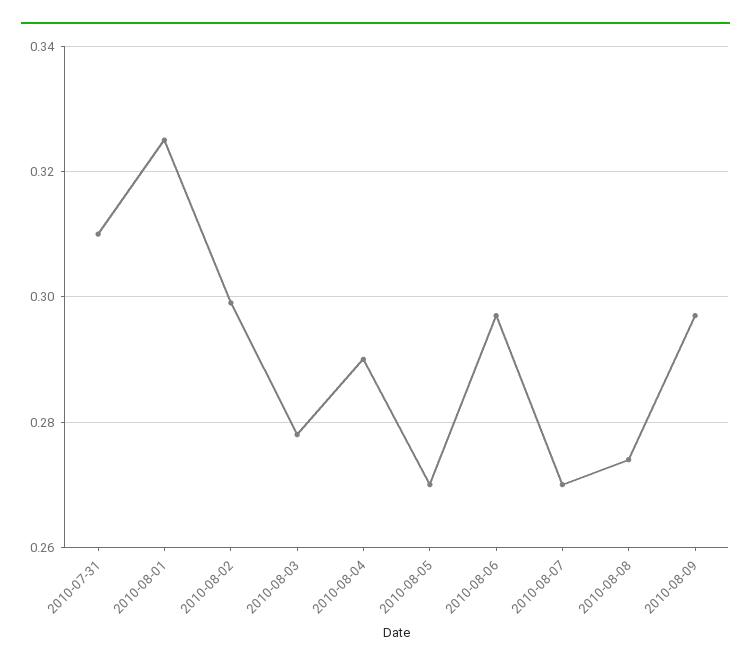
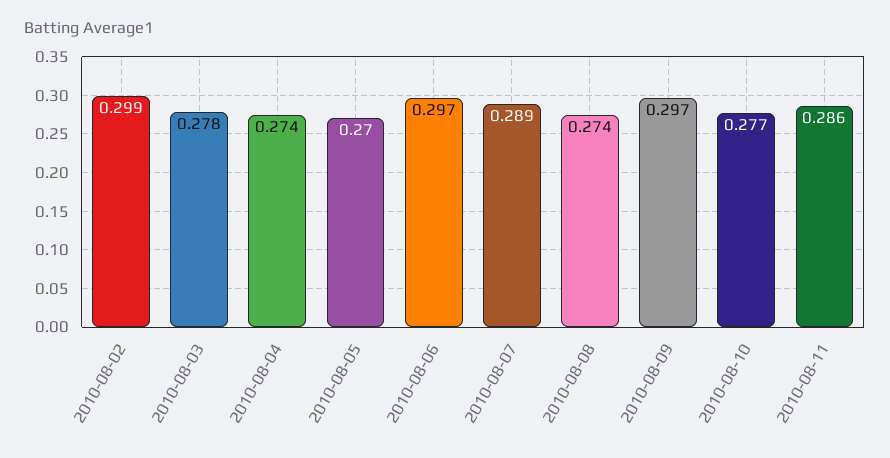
2010-07-31: 0.31 -> none
2010-08-01: 0.325 -> none
2010-08-04: 0.29 -> 0.274
2010-08-07: 0.27 -> 0.289
2010-08-10: none -> 0.277
2010-08-11: none -> 0.286

